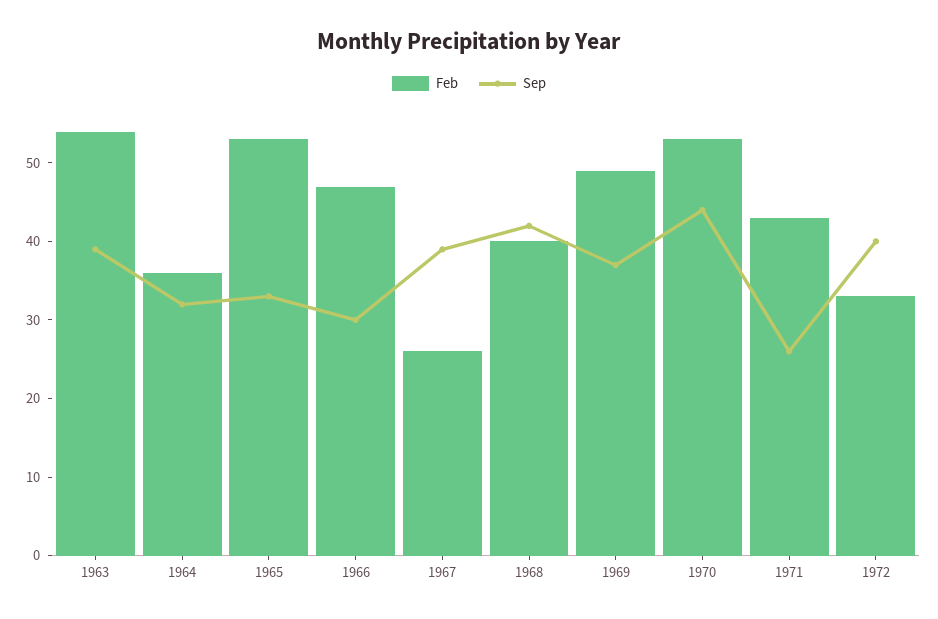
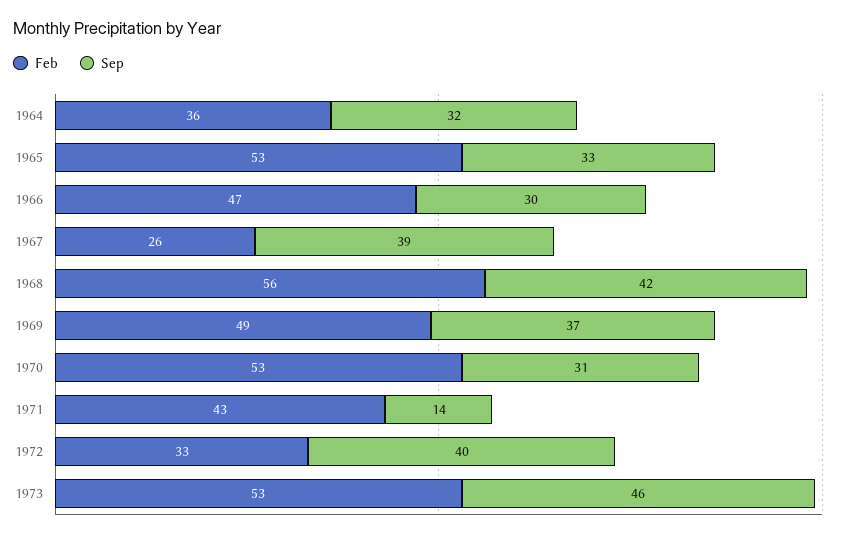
Feb, 1963: 55 -> none
Sep, 1963: 40 -> none
Feb, 1968: 40 -> 56
Sep, 1970: 45 -> 31
Sep, 1971: 25 -> 14
Feb, 1973: none -> 53
Sep, 1973: none -> 46

